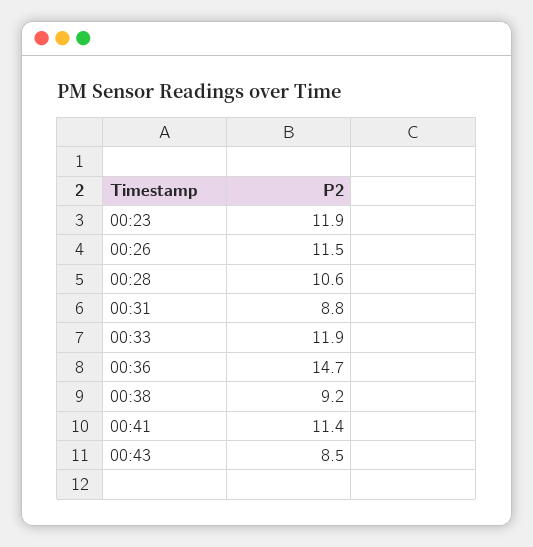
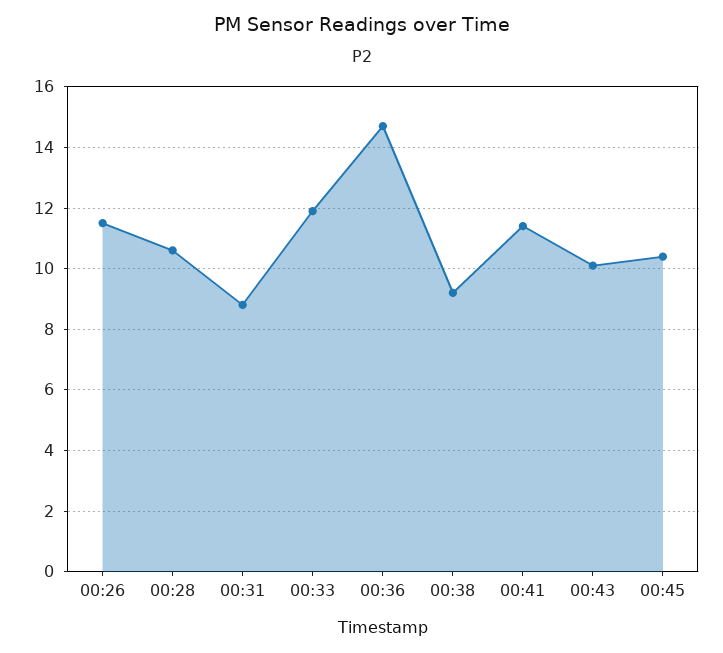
00:23: 11.9 -> none
00:43: 8.5 -> 10
00:45: none -> 10.5

